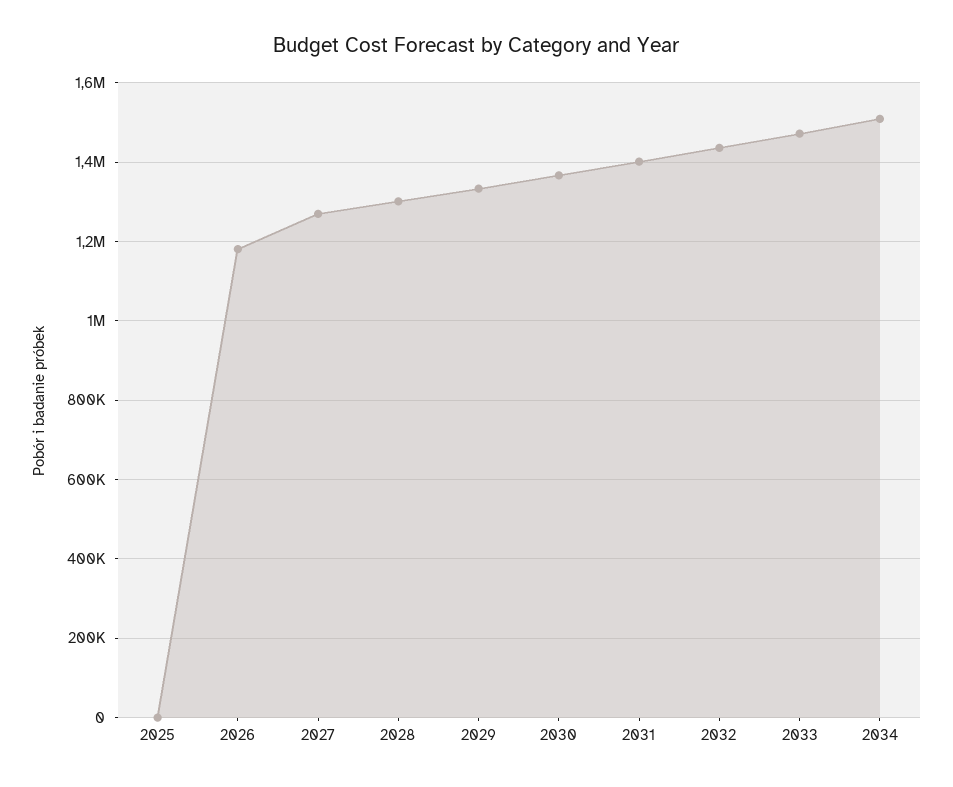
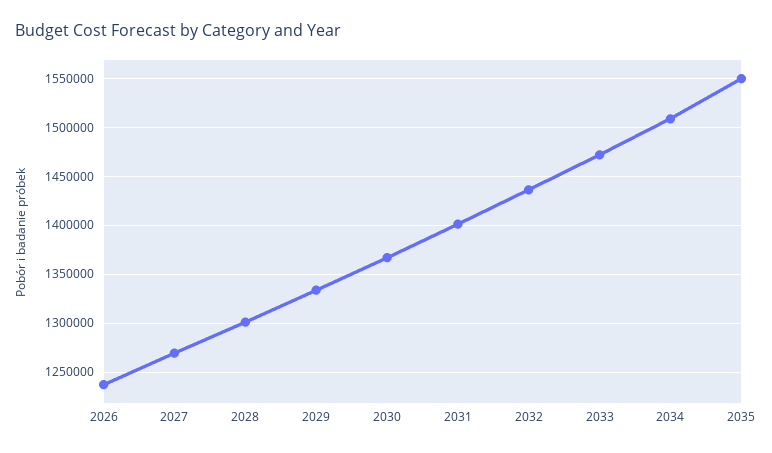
2025: 0 -> none
2026: 1180000 -> 1240000
2035: none -> 1550000

